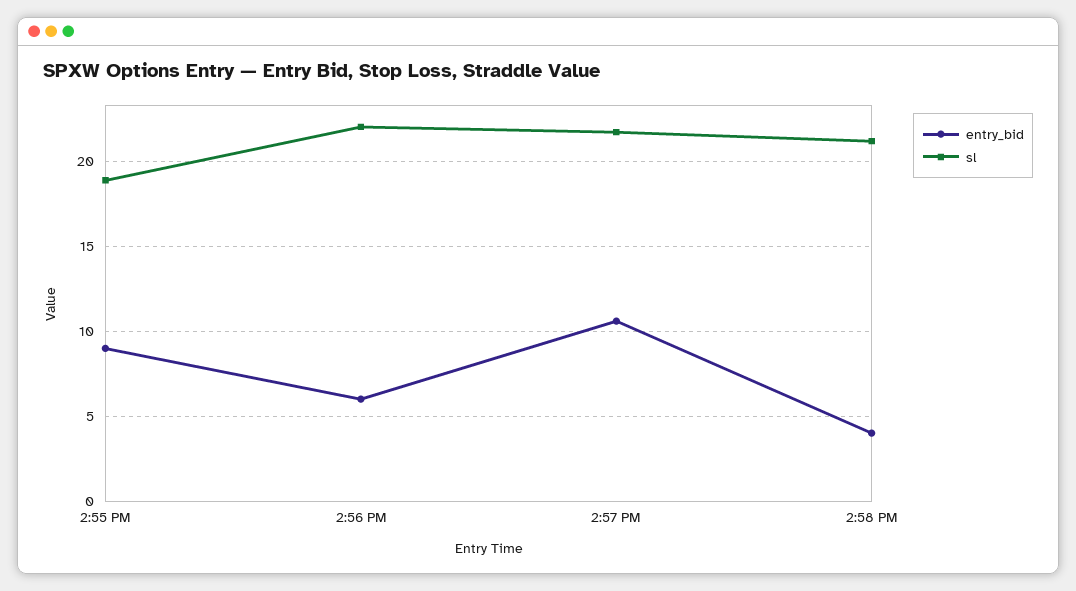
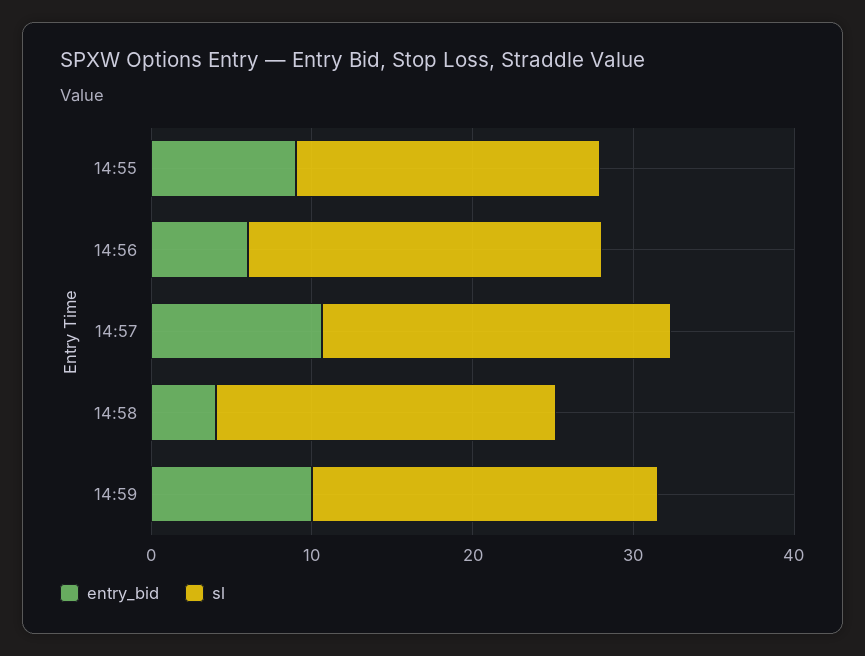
entry_bid, 14:59: none -> 10
sl, 14:59: none -> 22

